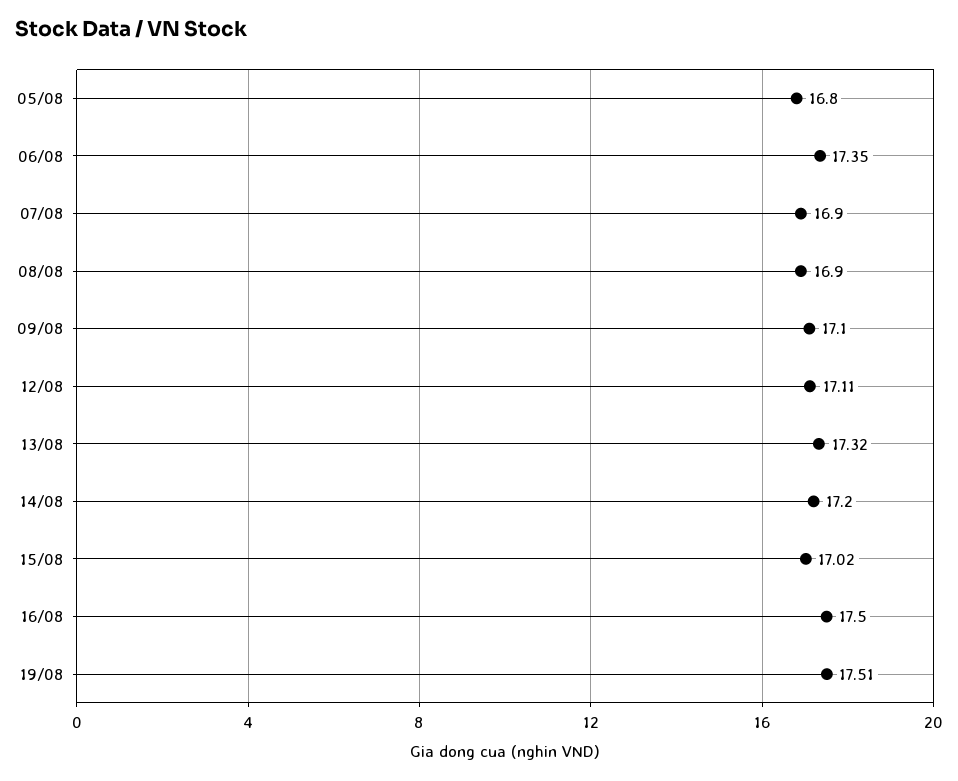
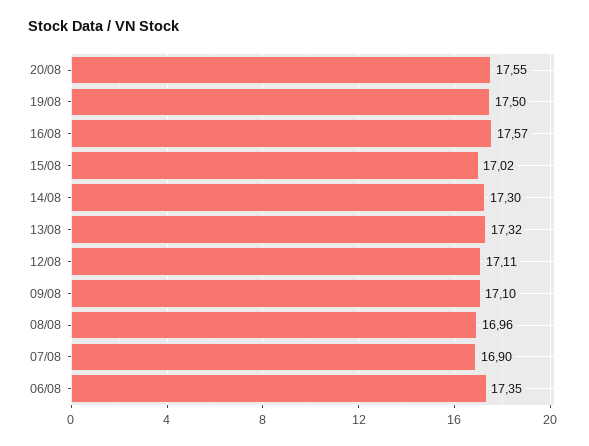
05/08: 16.8 -> none
08/08: 16.9 -> 16.96
14/08: 17.2 -> 17.3
16/08: 17.5 -> 17.57
19/08: 17.51 -> 17.5
20/08: none -> 17.55

